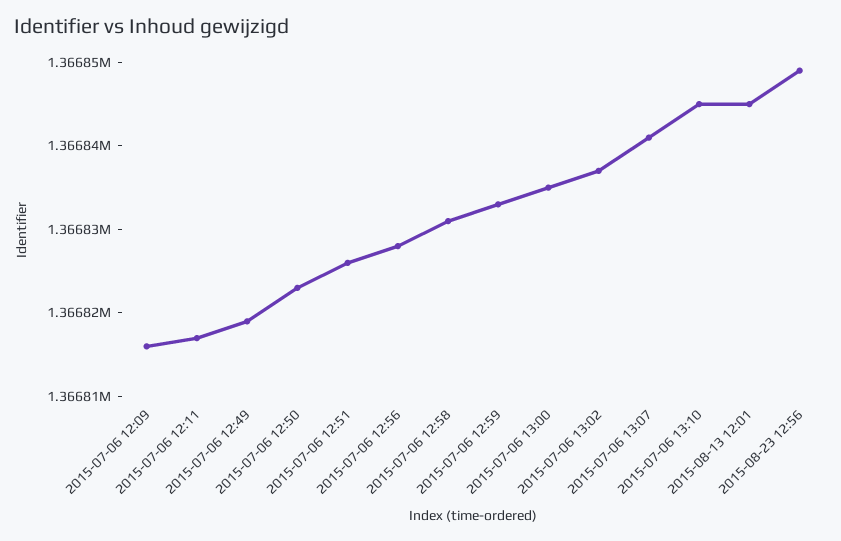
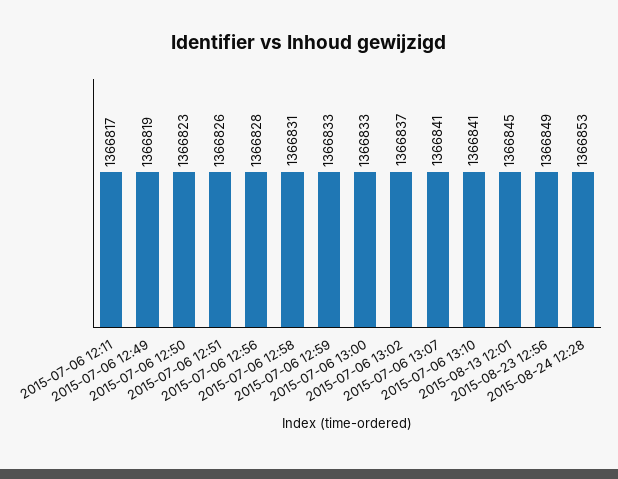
2015-07-06 12:09: 1366816 -> none
2015-07-06 13:00: 1366835 -> 1366833
2015-07-06 13:10: 1366845 -> 1366841
2015-08-24 12:28: none -> 1366853

